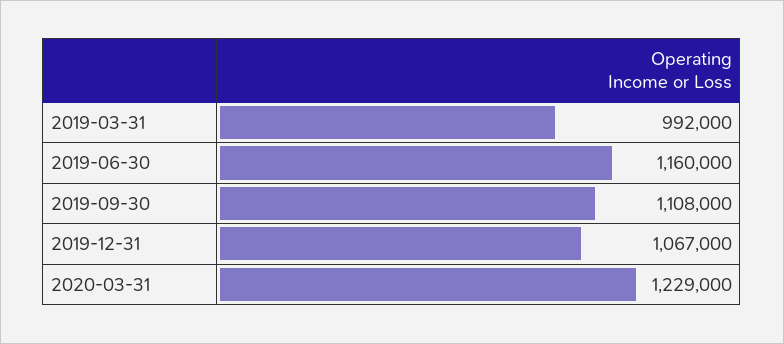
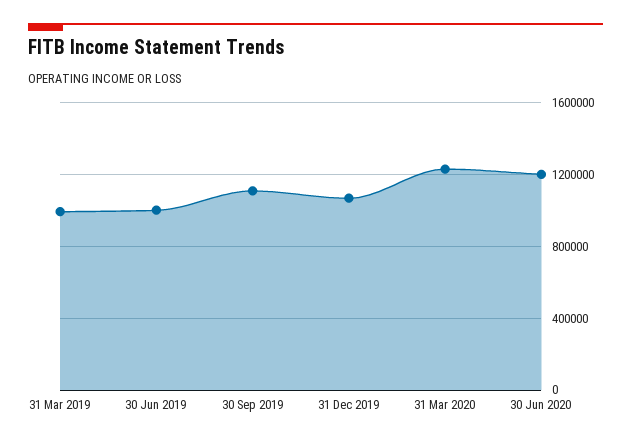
2019-06-30: 1160000 -> 1000000
30 Jun 2020: none -> 1200000

